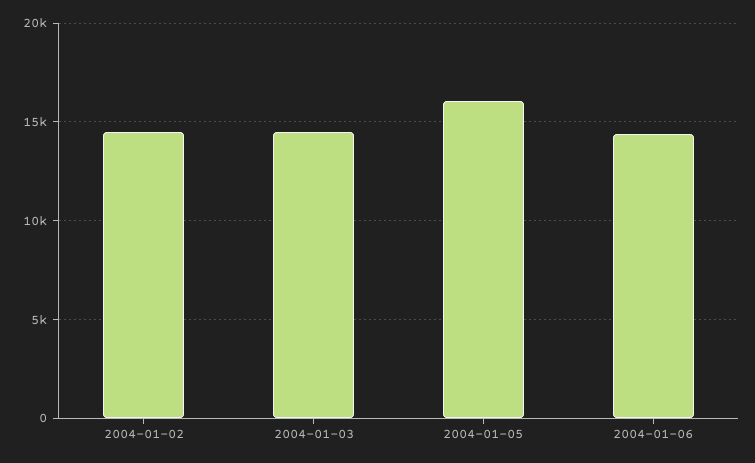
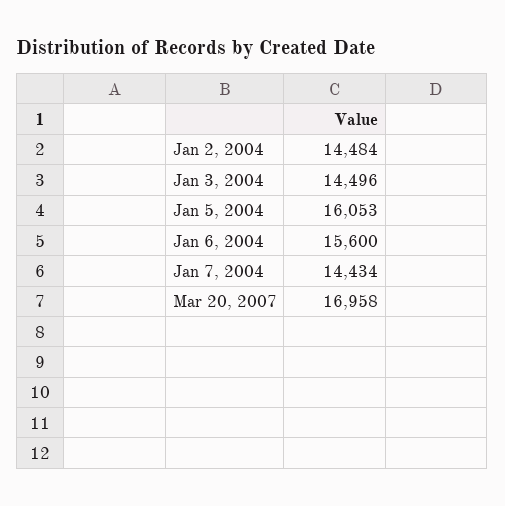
2004-01-06: 14500 -> 15600
Jan 7, 2004: none -> 14434
Mar 20, 2007: none -> 16958

